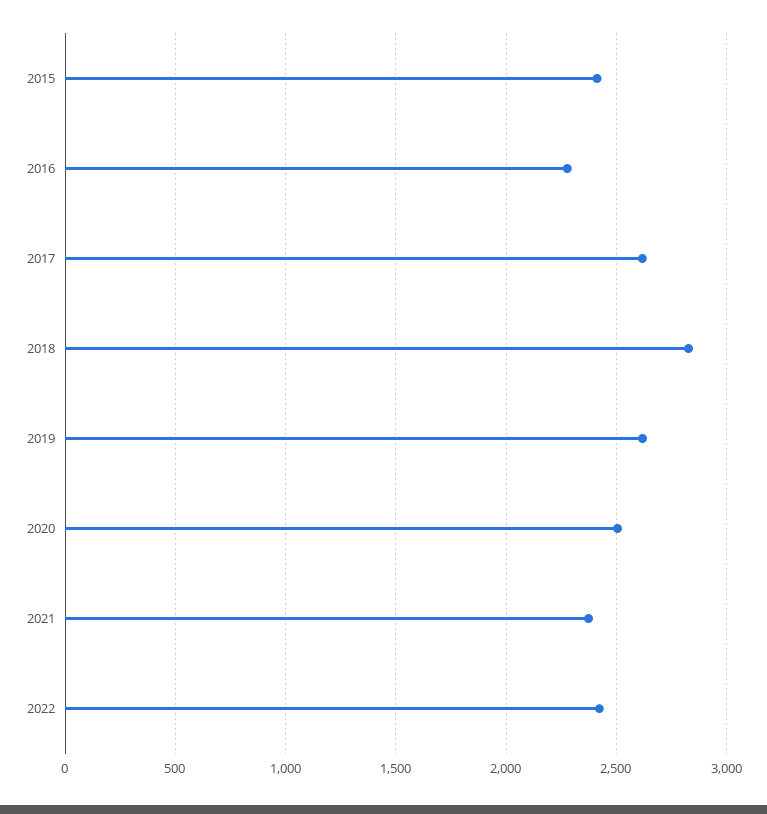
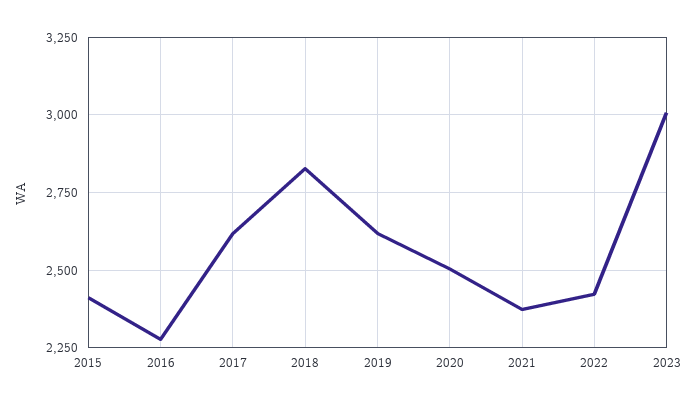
2023: none -> 3000

